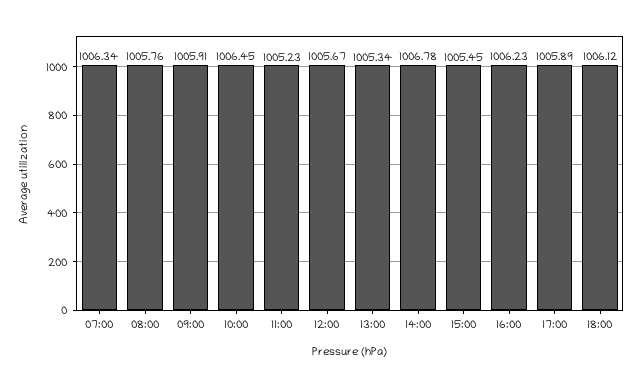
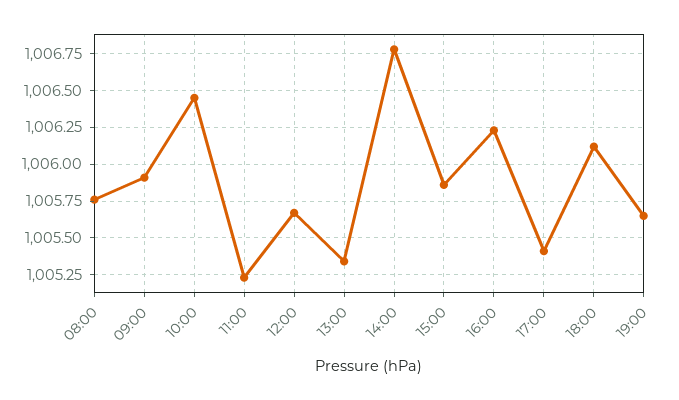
07:00: 1006.34 -> none
15:00: 1005.45 -> 1005.85
17:00: 1005.89 -> 1005.4
19:00: none -> 1005.65

